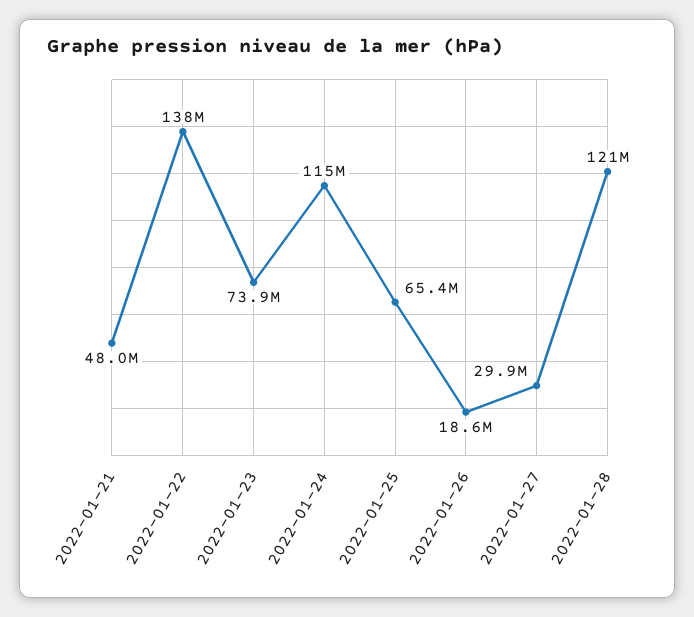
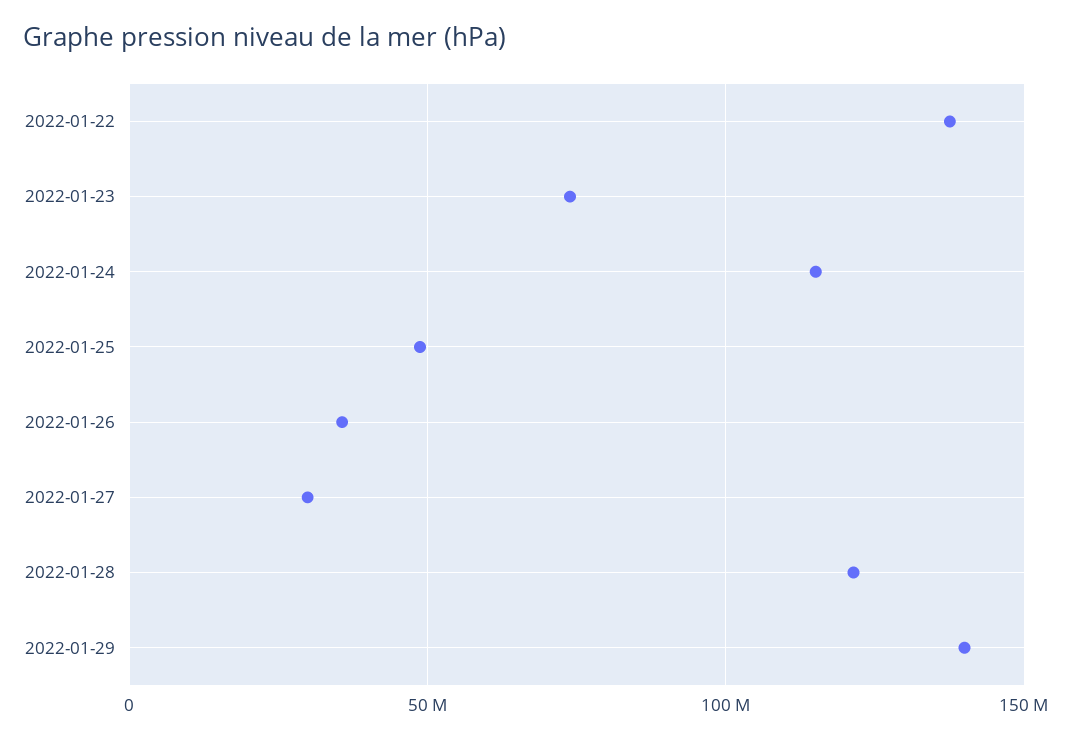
2022-01-21: 48000000 -> none
2022-01-25: 65400000 -> 50000000
2022-01-26: 18600000 -> 35000000
2022-01-29: none -> 140000000

